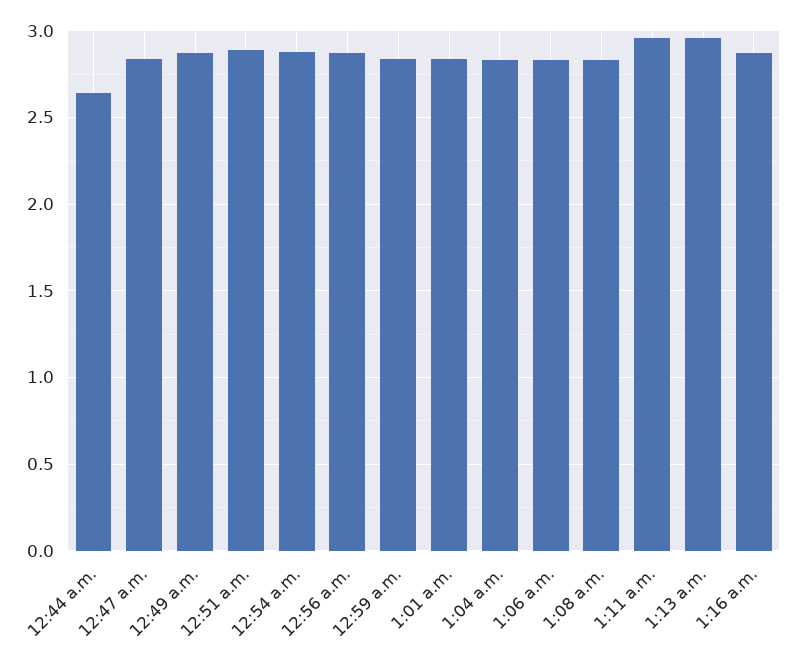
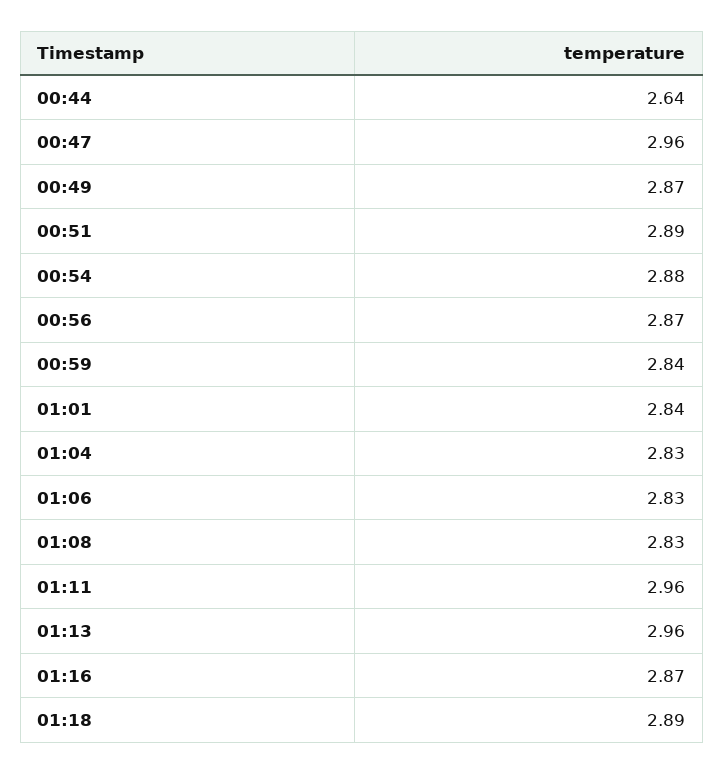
12:47 a.m.: 2.85 -> 2.96
01:18: none -> 2.89

